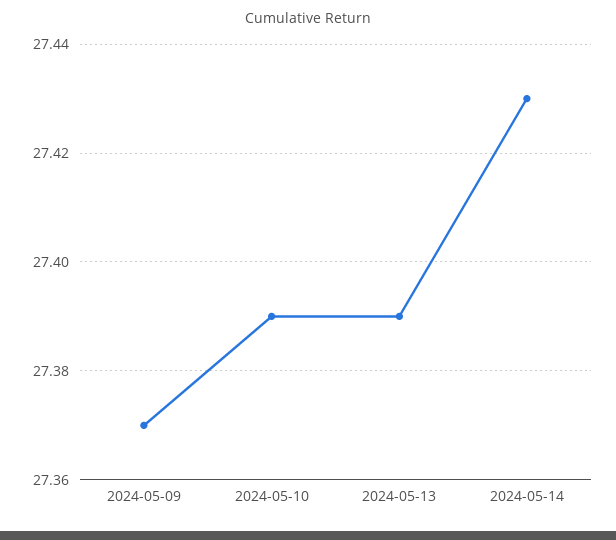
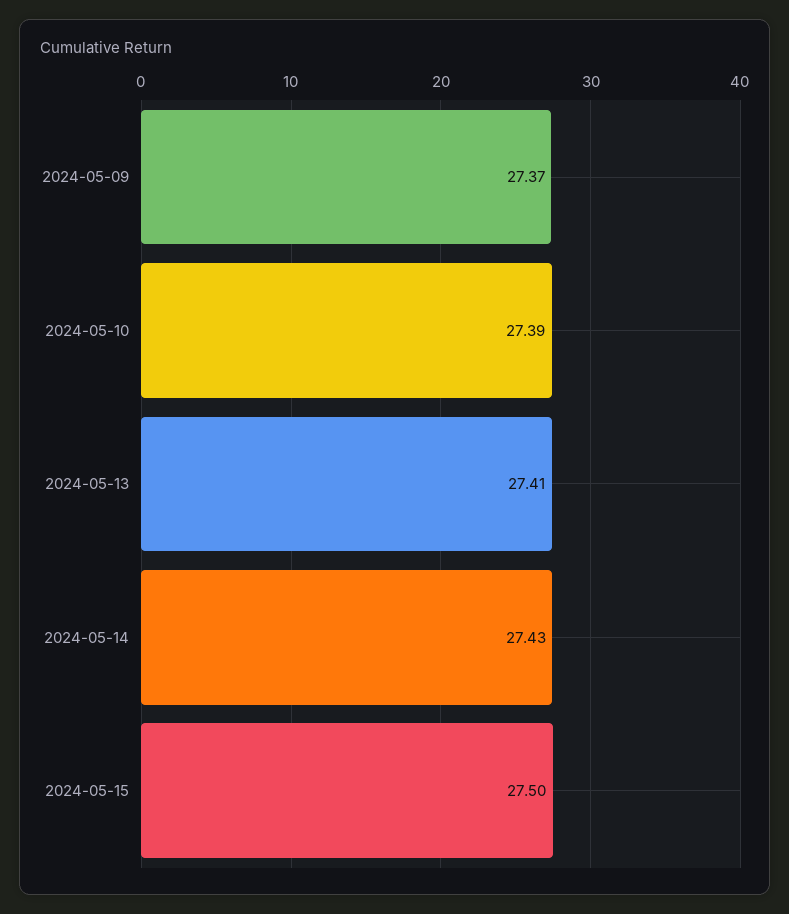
2024-05-13: 27.39 -> 27.41
2024-05-15: none -> 27.5

